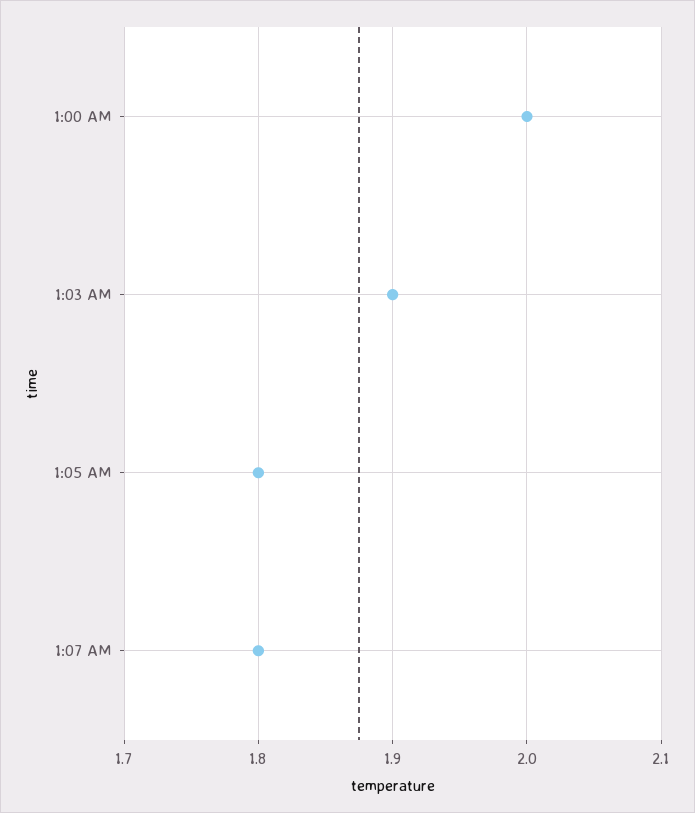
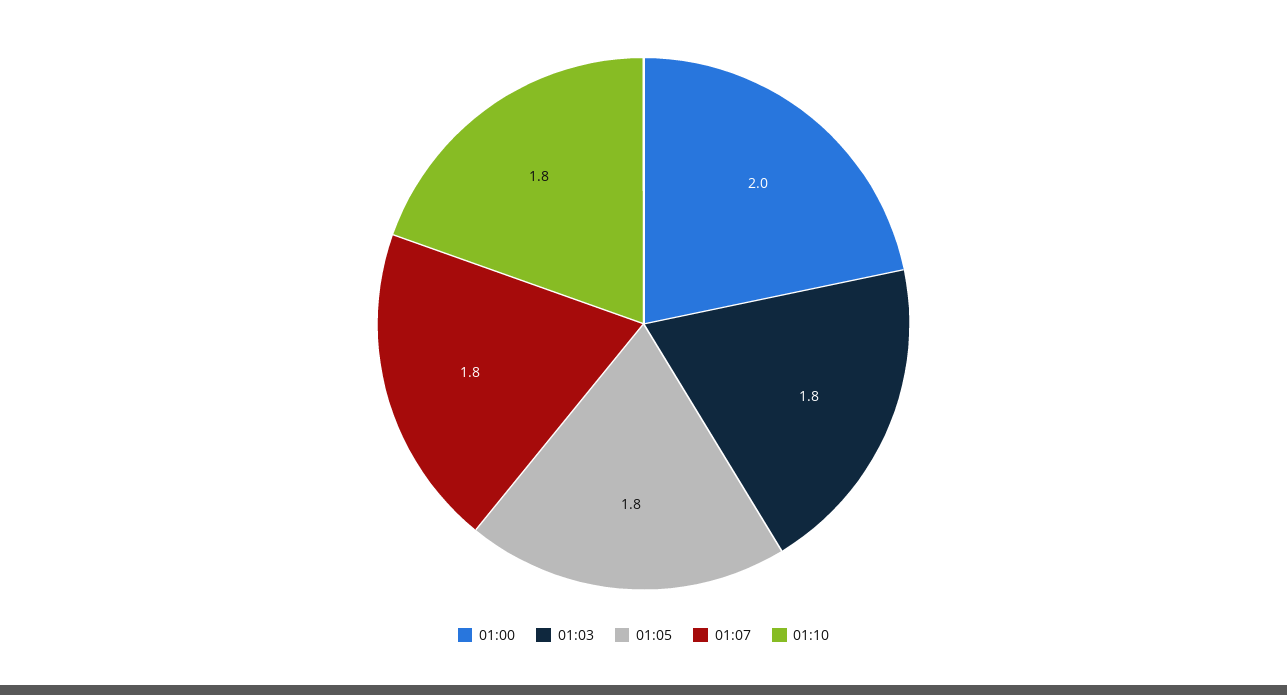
1:03 AM: 1.9 -> 1.8
01:10: none -> 1.8

